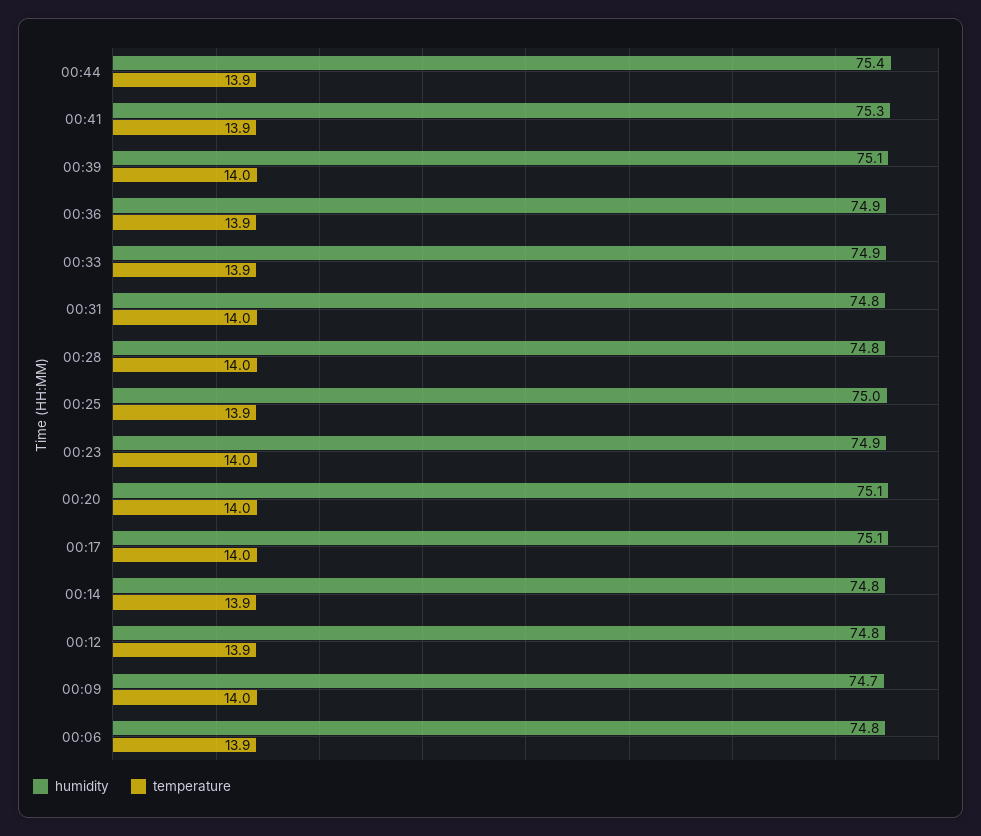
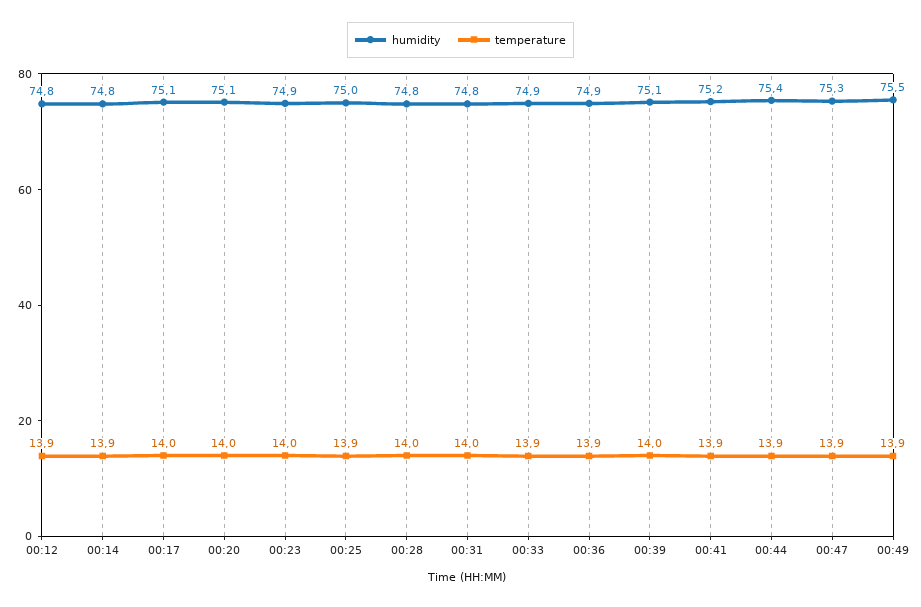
humidity, 00:41: 75.3 -> 75.2
humidity, 00:09: 74.7 -> none
temperature, 00:09: 14 -> none
humidity, 00:06: 74.8 -> none
temperature, 00:06: 13.9 -> none
humidity, 00:47: none -> 75.3
temperature, 00:47: none -> 13.9
humidity, 00:49: none -> 75.5
temperature, 00:49: none -> 13.9

